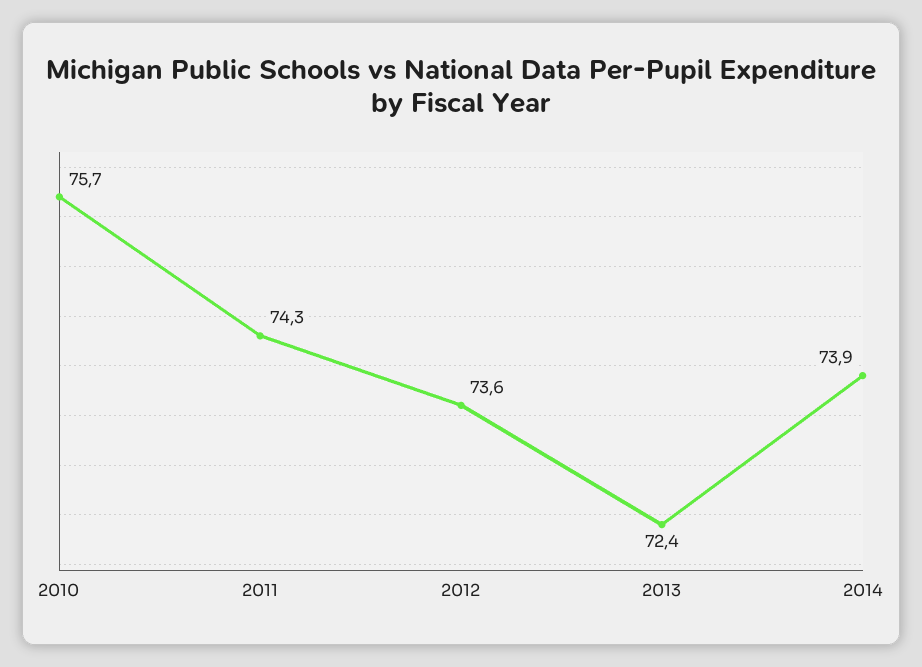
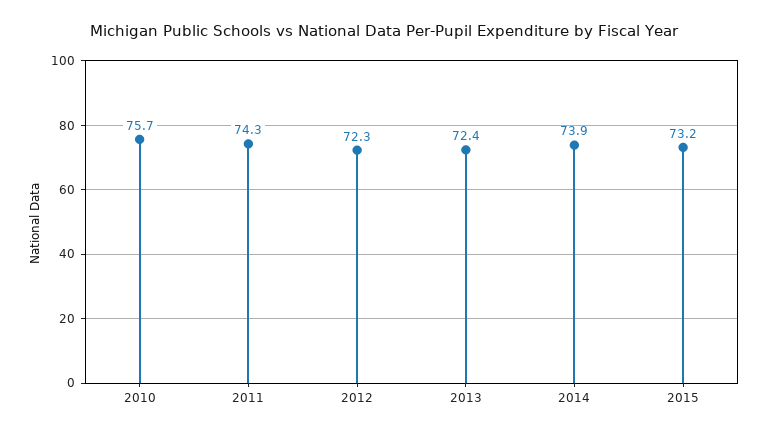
2012: 73.6 -> 72.3
2015: none -> 73.2

